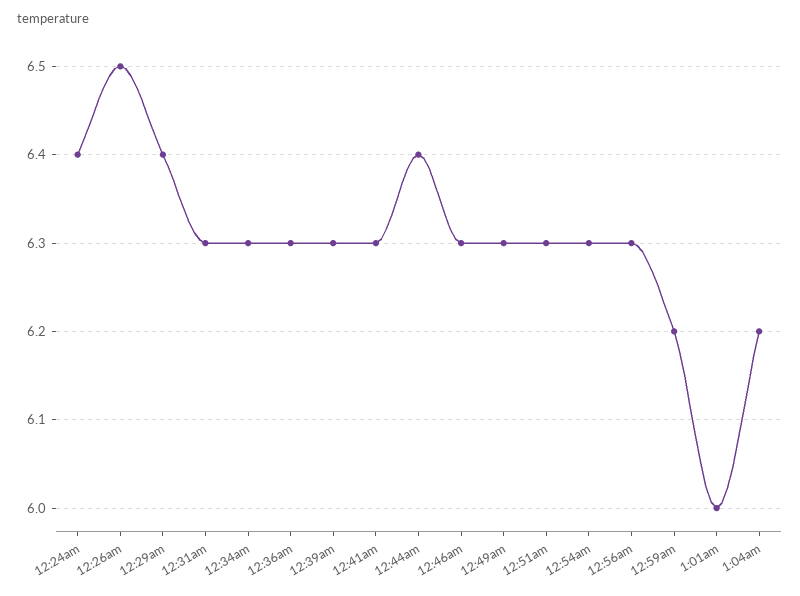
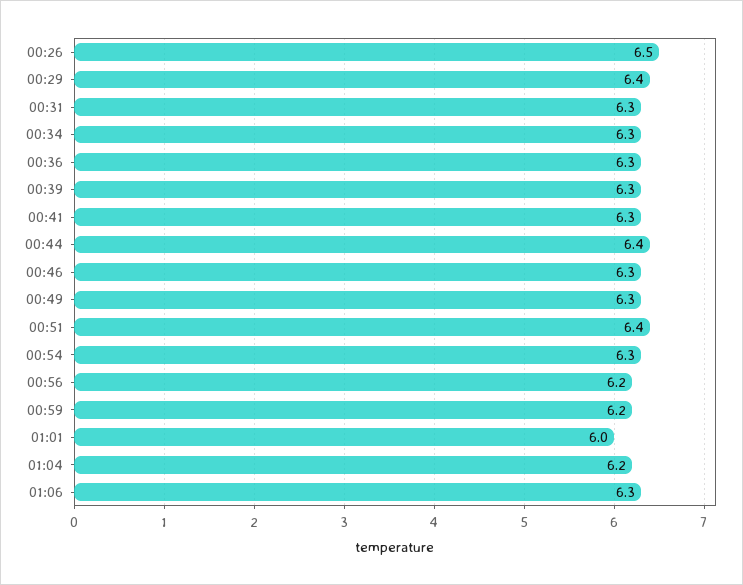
12:24am: 6.4 -> none
12:51am: 6.3 -> 6.4
12:56am: 6.3 -> 6.2
01:06: none -> 6.3

